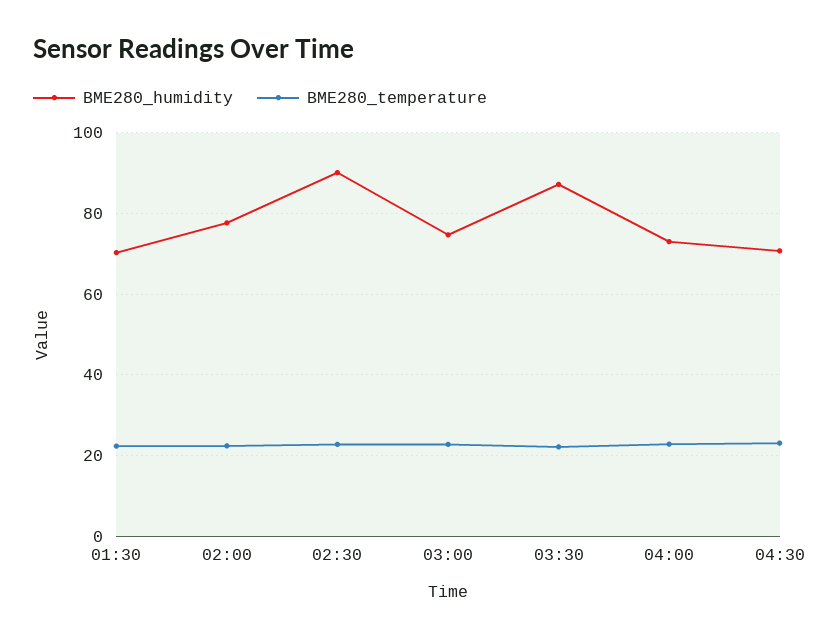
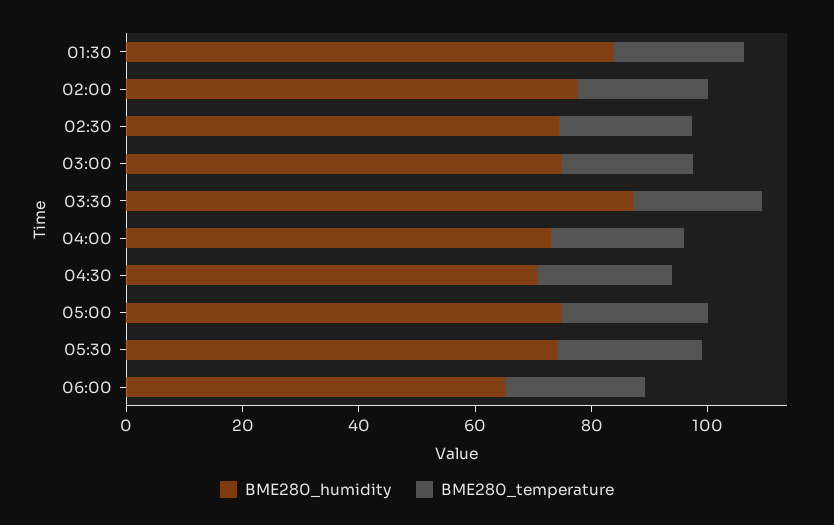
BME280_humidity, 01:30: 70 -> 85
BME280_humidity, 02:30: 90 -> 75
BME280_humidity, 05:00: none -> 75
BME280_temperature, 05:00: none -> 25
BME280_humidity, 05:30: none -> 75
BME280_temperature, 05:30: none -> 25
BME280_humidity, 06:00: none -> 65
BME280_temperature, 06:00: none -> 25

